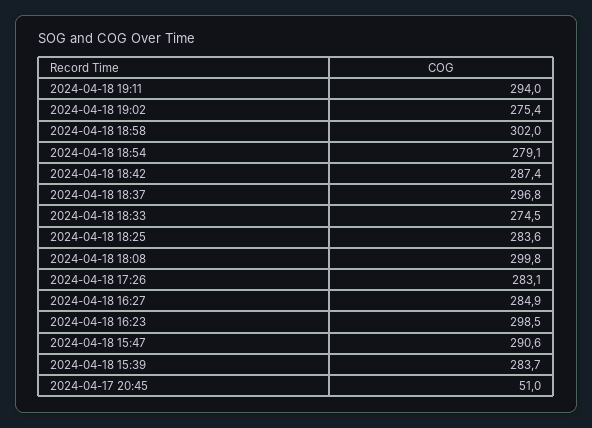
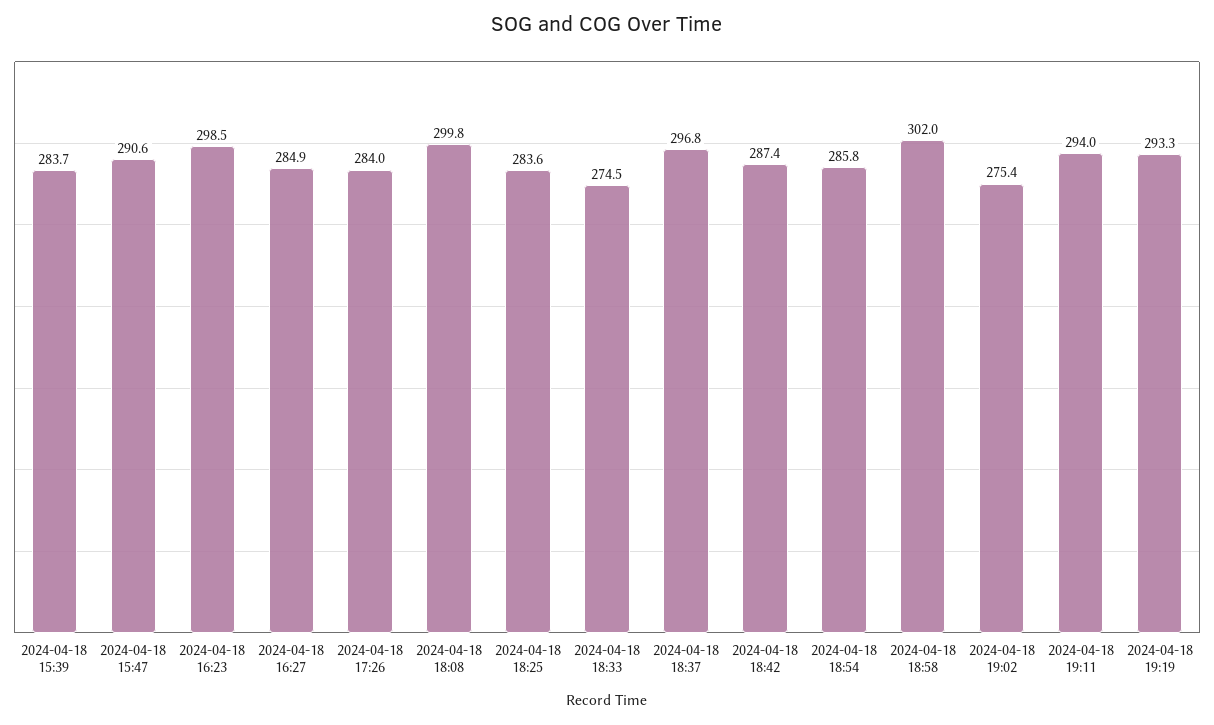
2024-04-18 18:54: 279.1 -> 285.8
2024-04-18 17:26: 283.1 -> 284
2024-04-17 20:45: 51 -> none
2024-04-18 19:19: none -> 293.3

